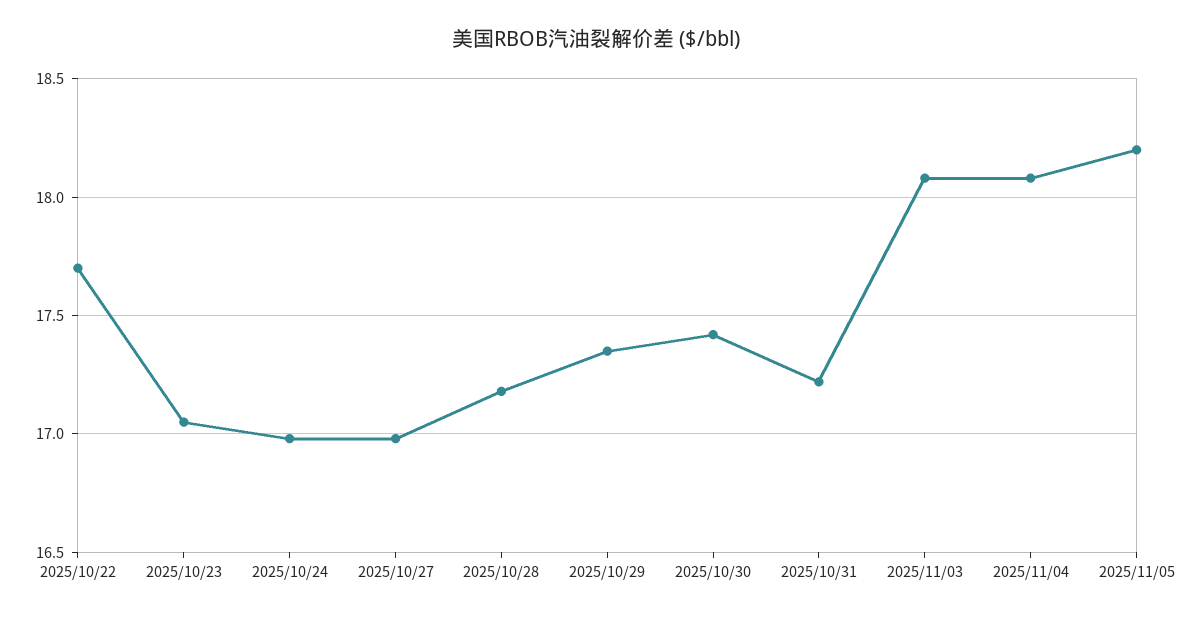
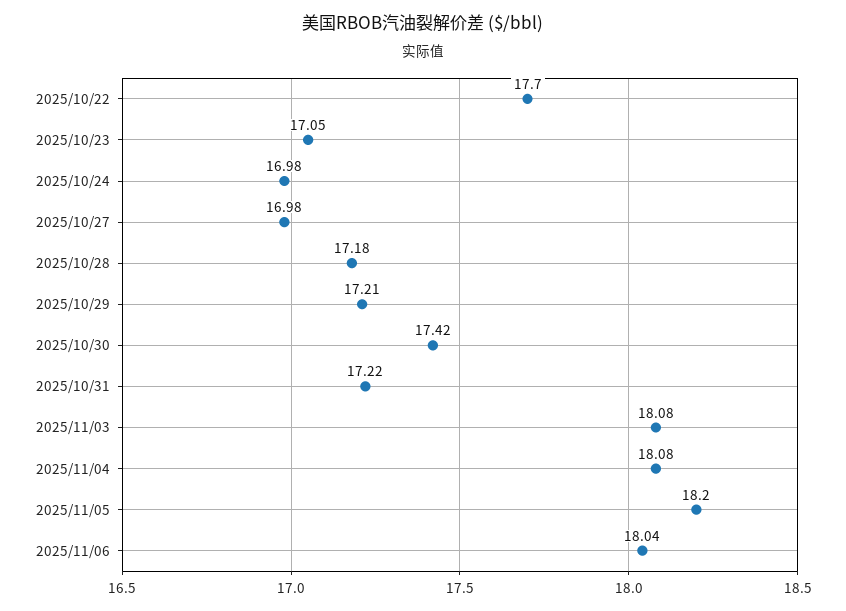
2025/10/29: 17.35 -> 17.21
2025/11/06: none -> 18.04

